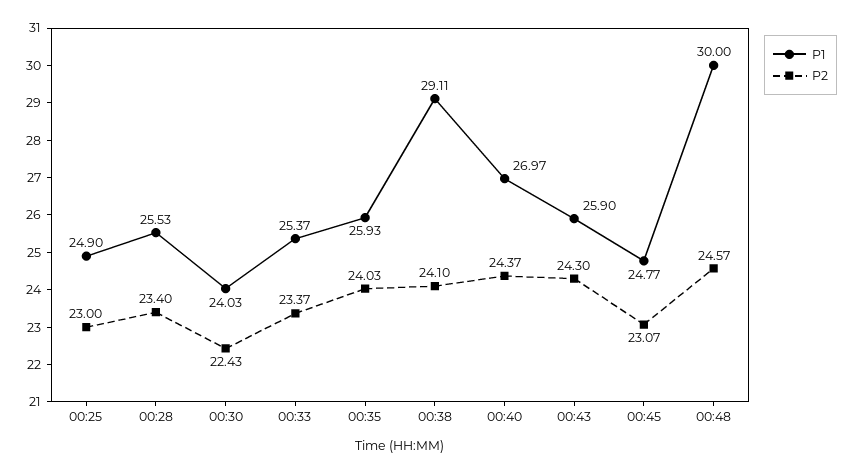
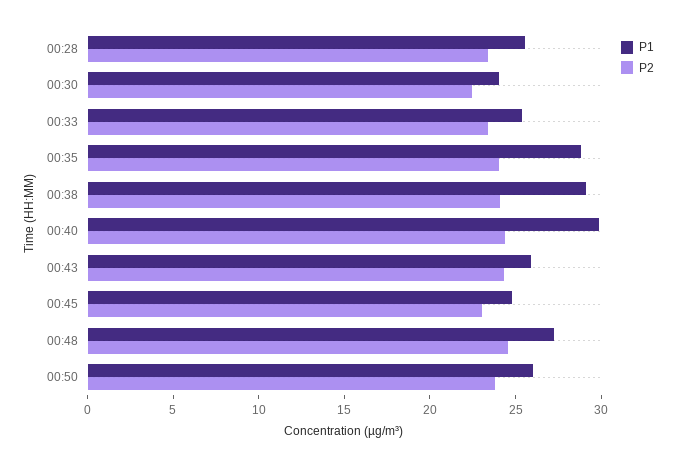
P1, 00:25: 24.9 -> none
P2, 00:25: 23 -> none
P1, 00:35: 25.93 -> 29
P1, 00:40: 26.97 -> 30
P1, 00:48: 30 -> 27
P1, 00:50: none -> 26
P2, 00:50: none -> 24

